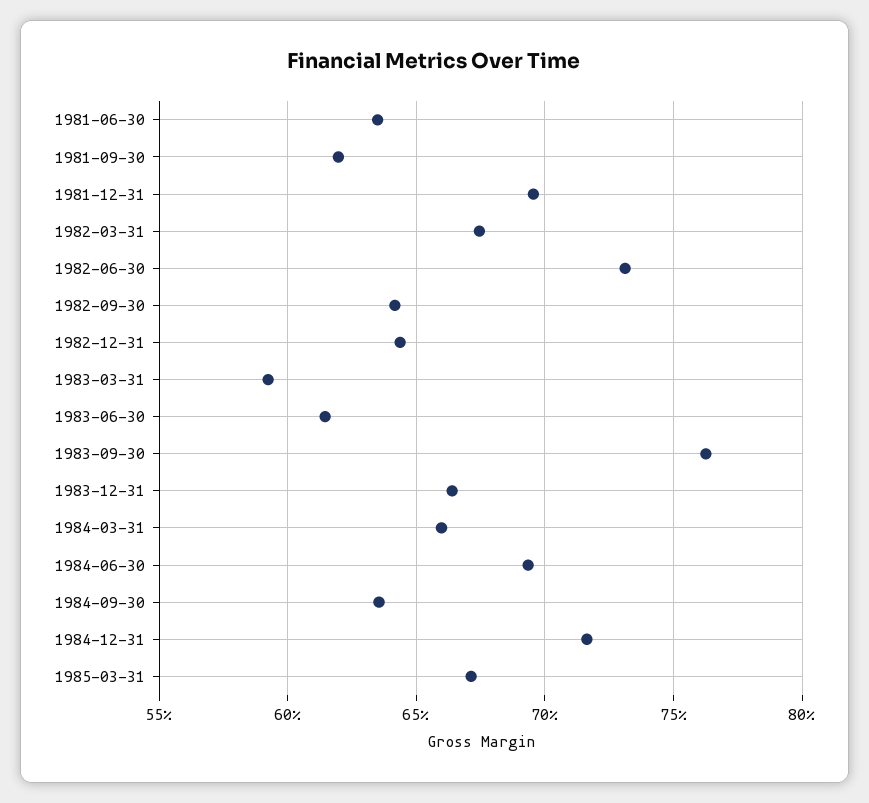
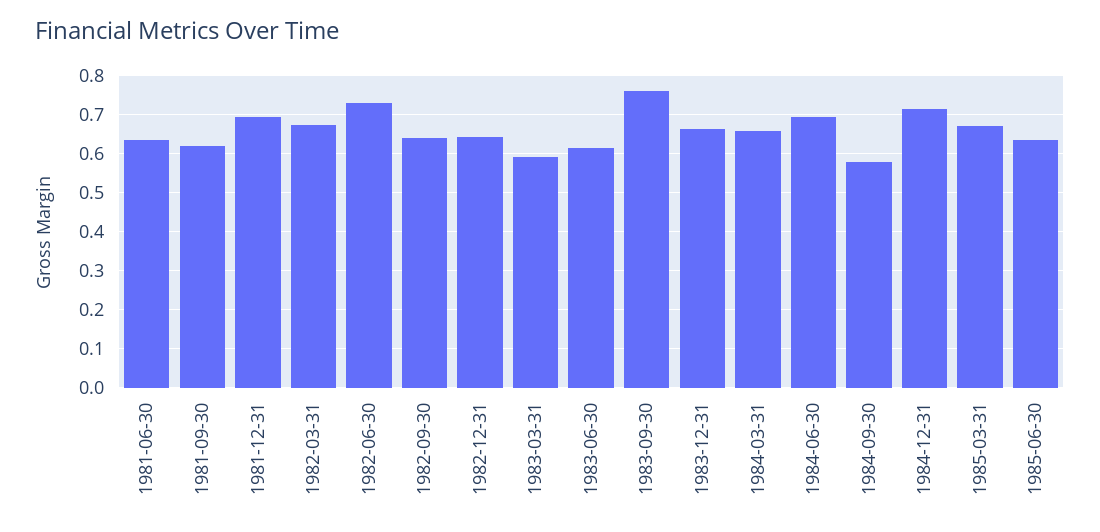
1984-09-30: 0.635 -> 0.58
1985-06-30: none -> 0.64

